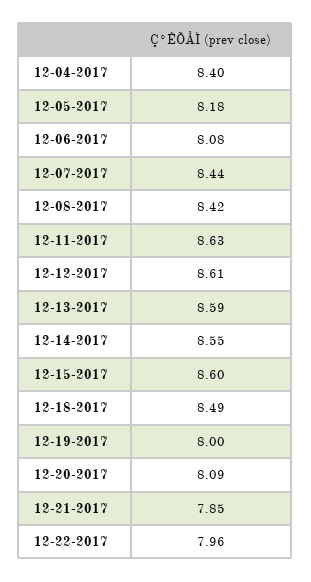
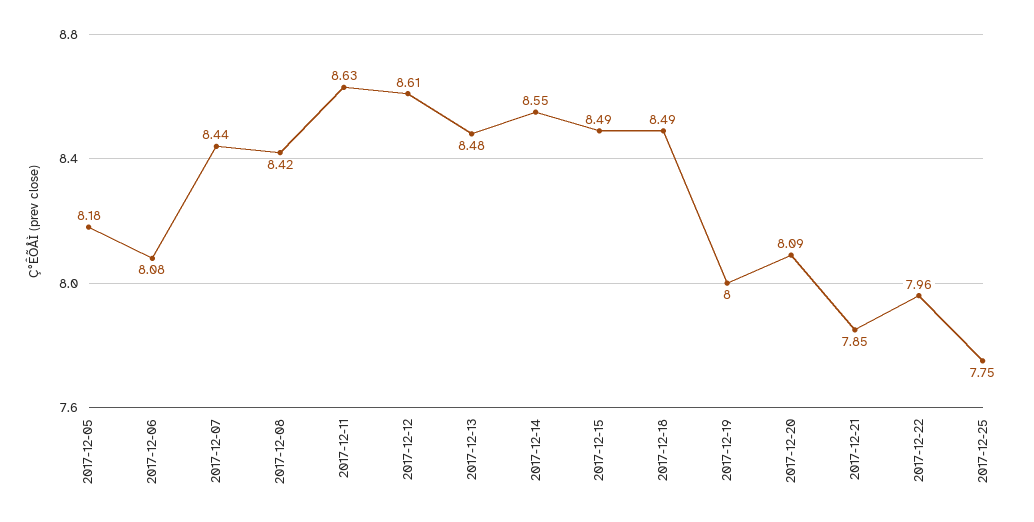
12-04-2017: 8.4 -> none
12-13-2017: 8.59 -> 8.48
12-15-2017: 8.6 -> 8.49
2017-12-25: none -> 7.75

